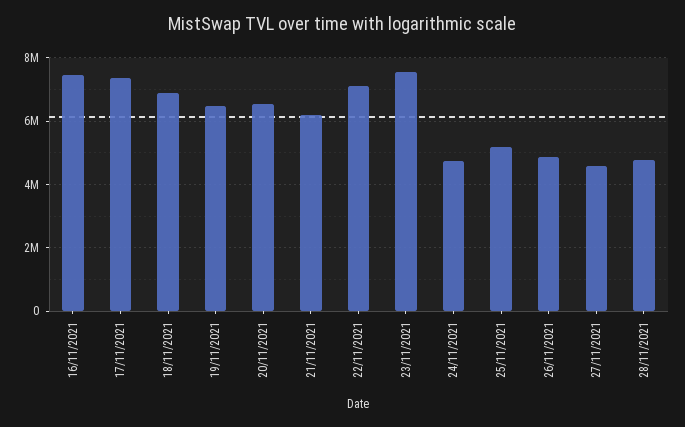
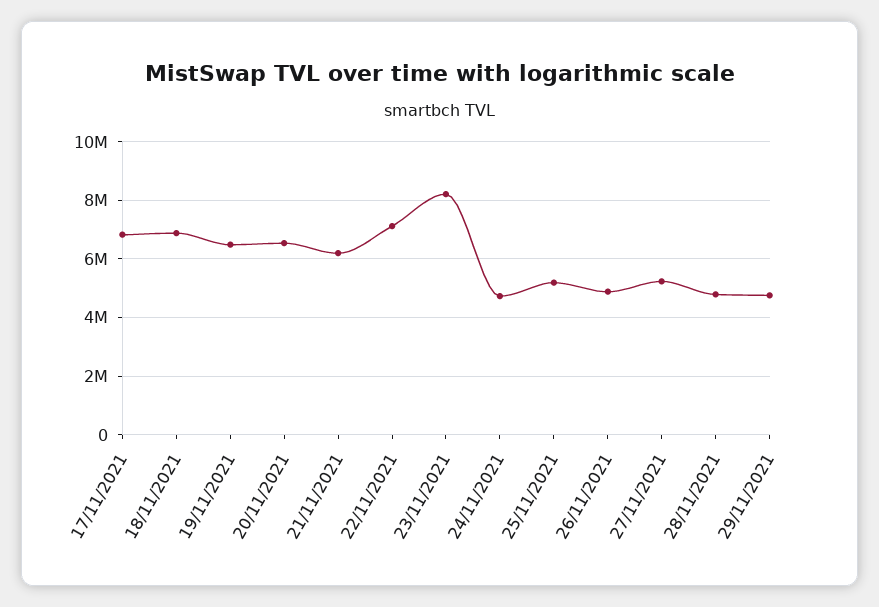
16/11/2021: 7400000 -> none
17/11/2021: 7400000 -> 6750000
23/11/2021: 7600000 -> 8250000
27/11/2021: 4600000 -> 5250000
29/11/2021: none -> 4750000

